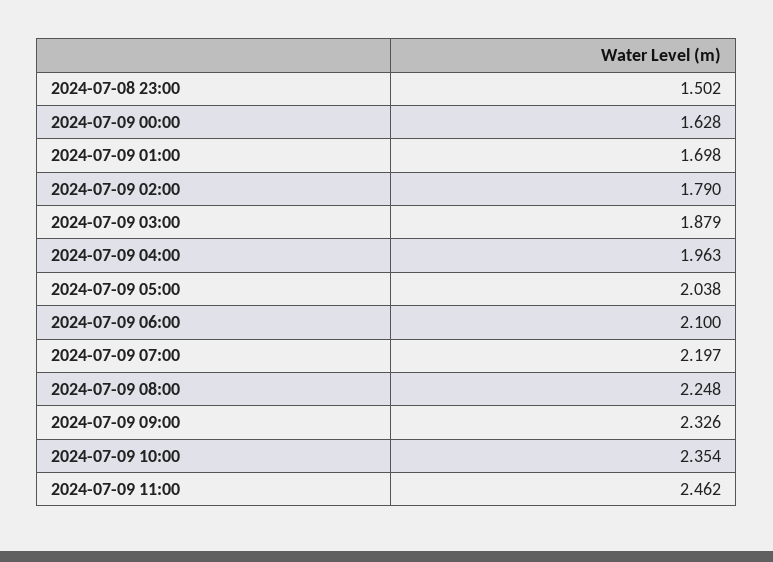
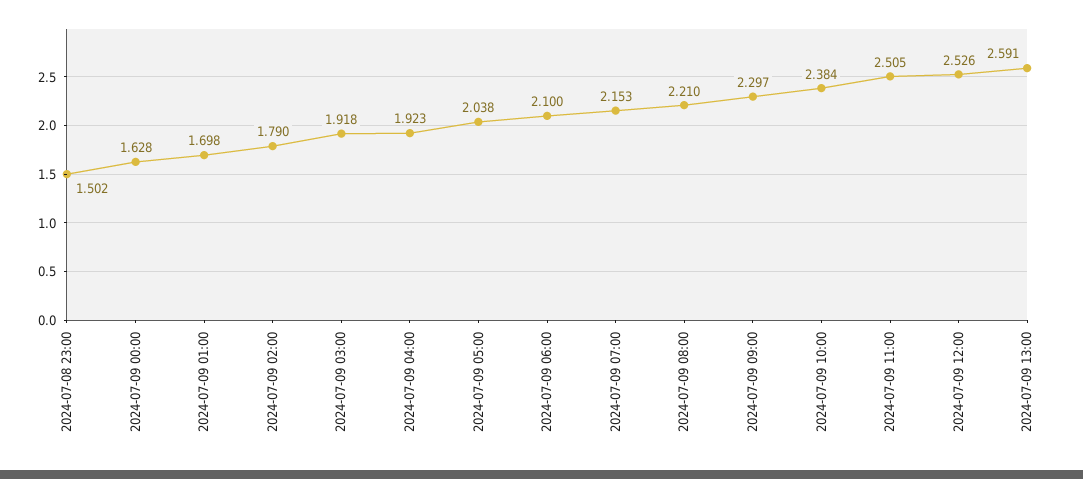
2024-07-09 03:00: 1.879 -> 1.918
2024-07-09 04:00: 1.963 -> 1.923
2024-07-09 07:00: 2.197 -> 2.153
2024-07-09 08:00: 2.248 -> 2.21
2024-07-09 09:00: 2.326 -> 2.297
2024-07-09 10:00: 2.354 -> 2.384
2024-07-09 11:00: 2.462 -> 2.505
2024-07-09 12:00: none -> 2.526
2024-07-09 13:00: none -> 2.591

